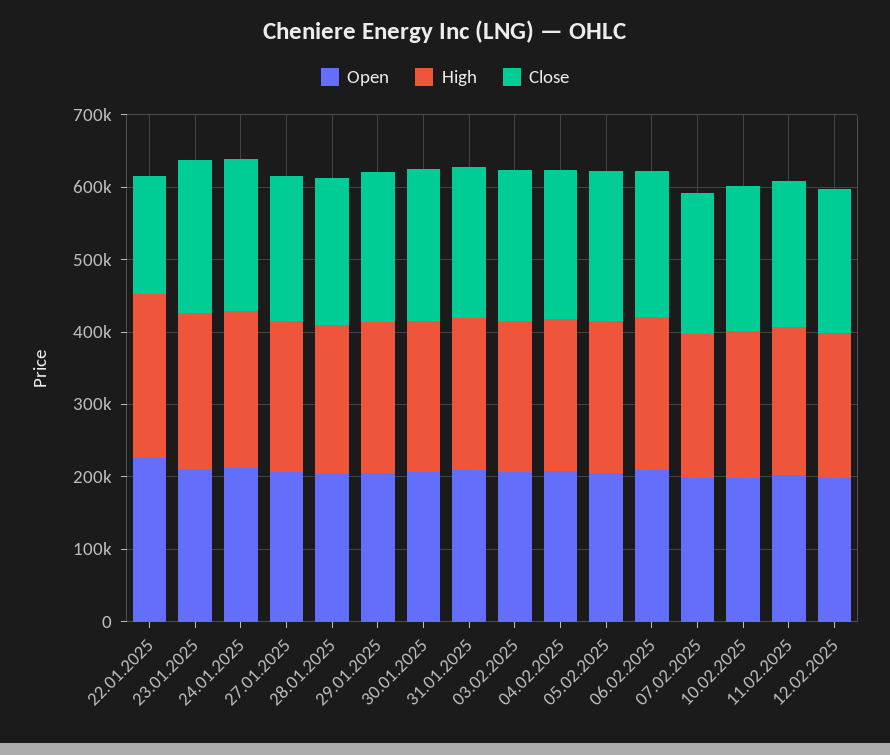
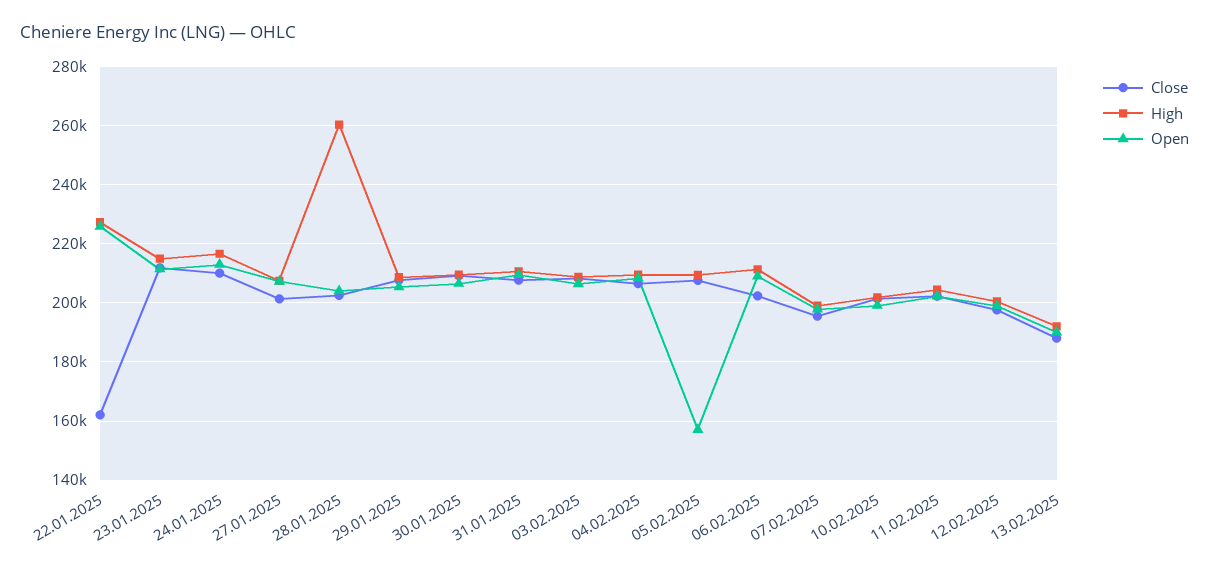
High, 28.01.2025: 200000 -> 260000
Open, 05.02.2025: 200000 -> 157500
Close, 13.02.2025: none -> 187500
High, 13.02.2025: none -> 192500
Open, 13.02.2025: none -> 190000

